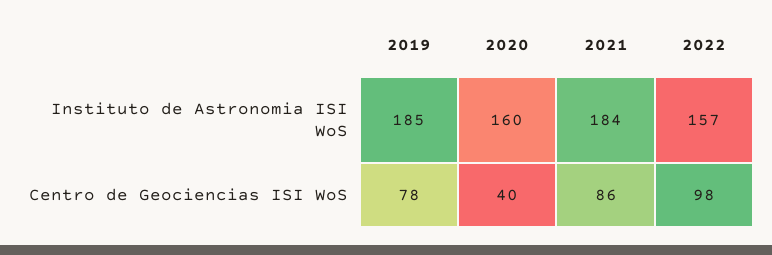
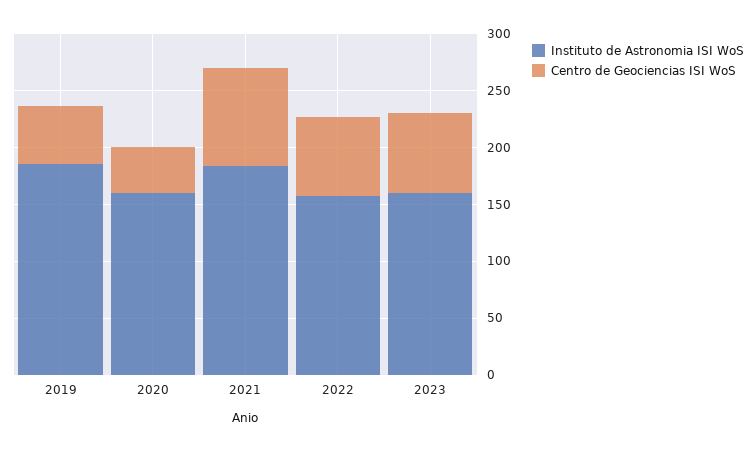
Centro de Geociencias ISI WoS, 2019: 78 -> 50
Centro de Geociencias ISI WoS, 2022: 98 -> 70
Instituto de Astronomia ISI WoS, 2023: none -> 160
Centro de Geociencias ISI WoS, 2023: none -> 70

